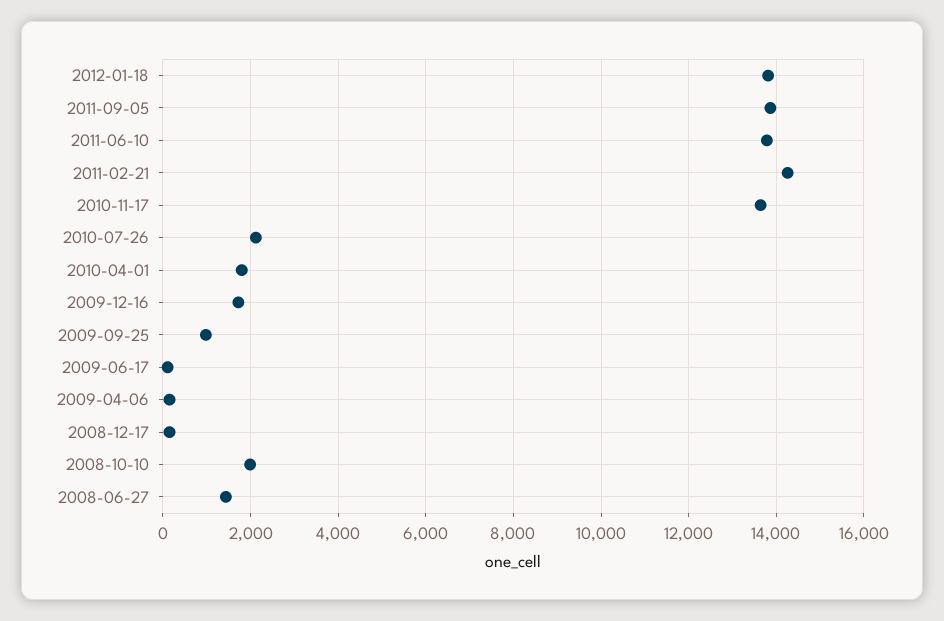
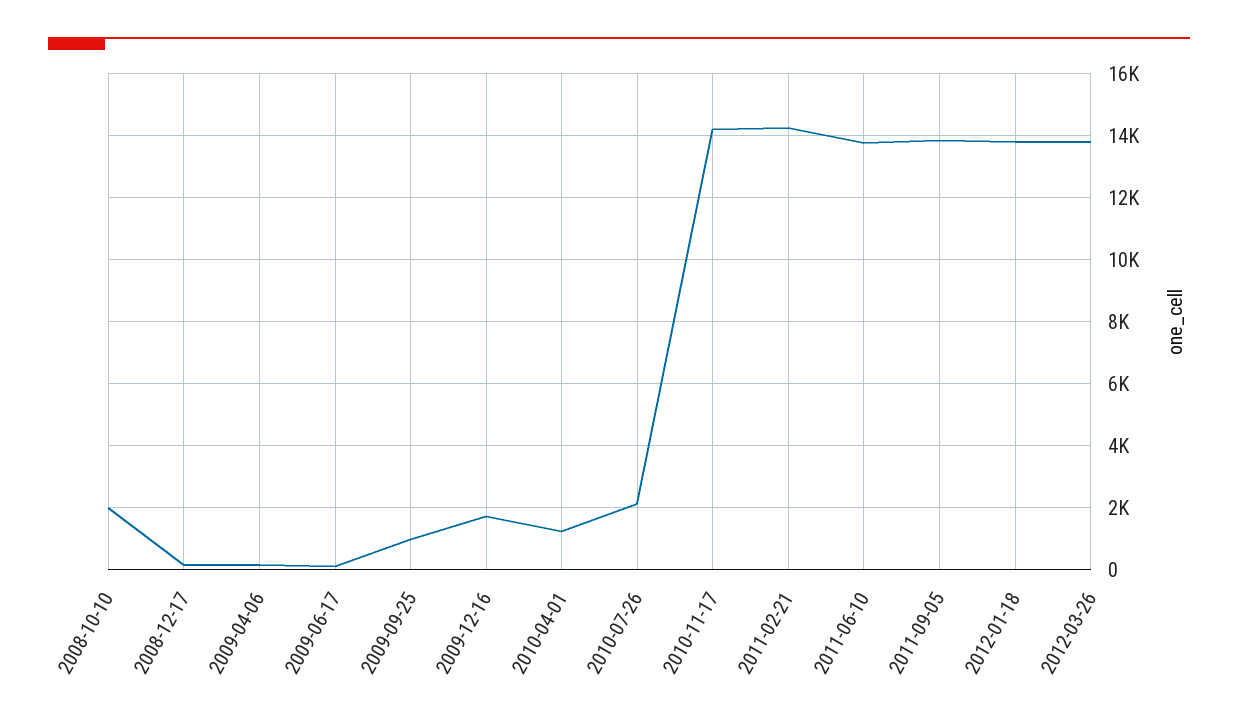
2010-11-17: 13600 -> 14200
2010-04-01: 1800 -> 1200
2008-06-27: 1400 -> none
2012-03-26: none -> 13800

